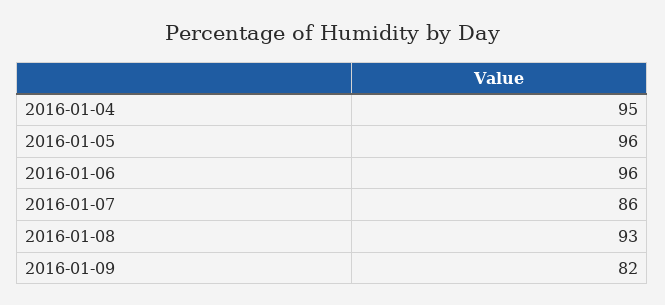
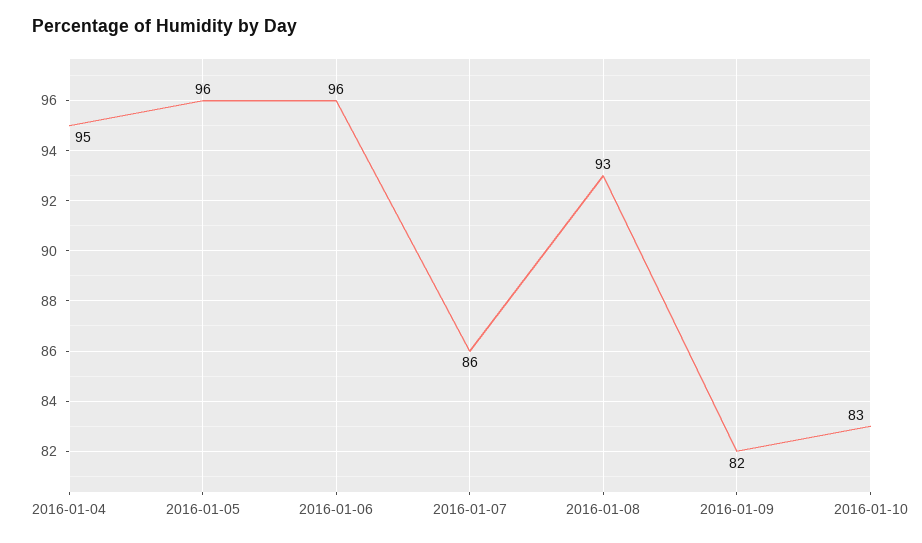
2016-01-10: none -> 83

